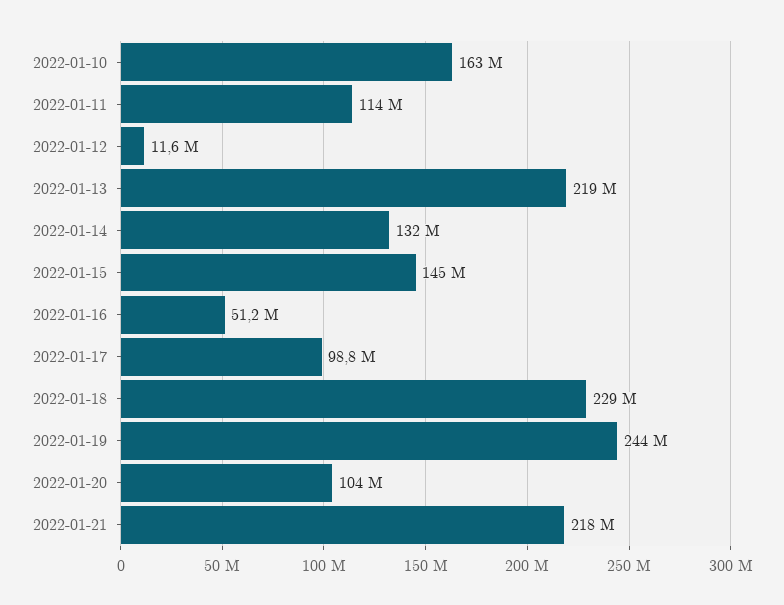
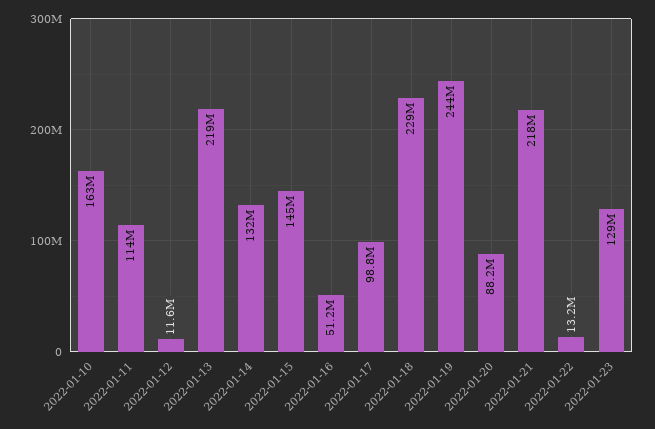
2022-01-20: 104000000 -> 88200000
2022-01-22: none -> 13200000
2022-01-23: none -> 129000000

